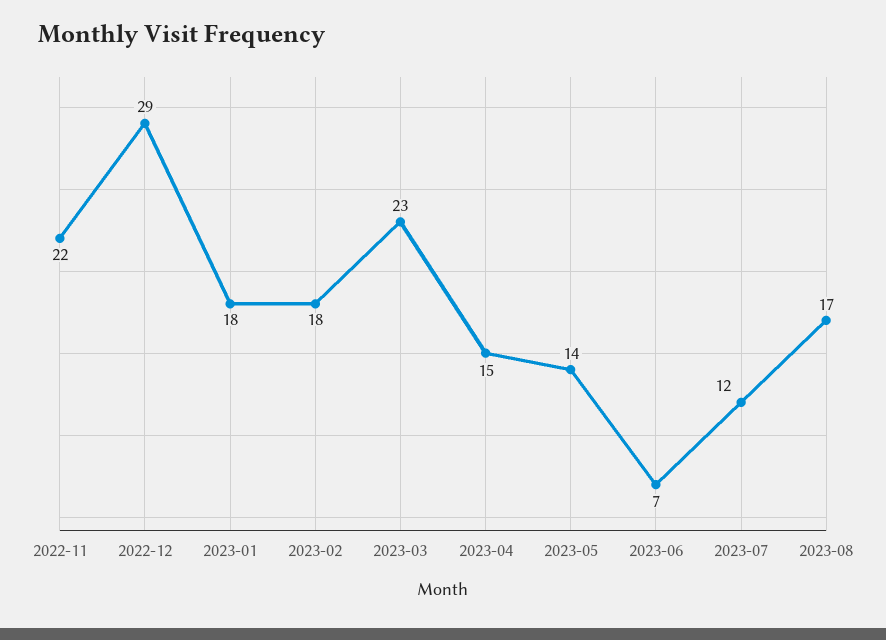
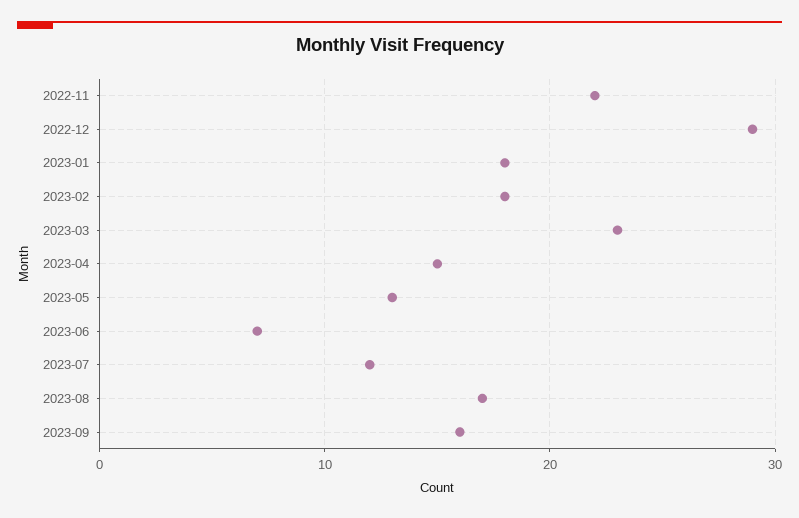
2023-05: 14 -> 13
2023-09: none -> 16

